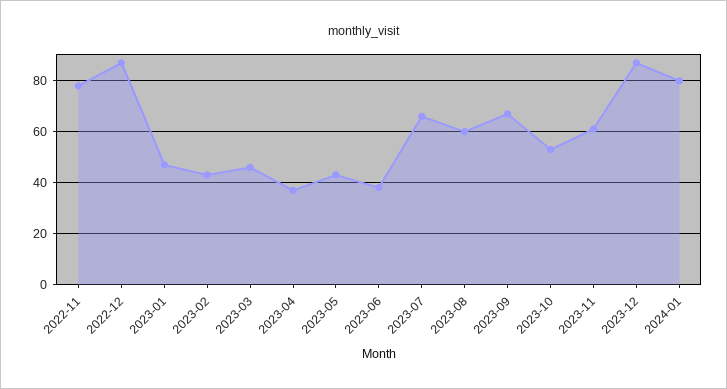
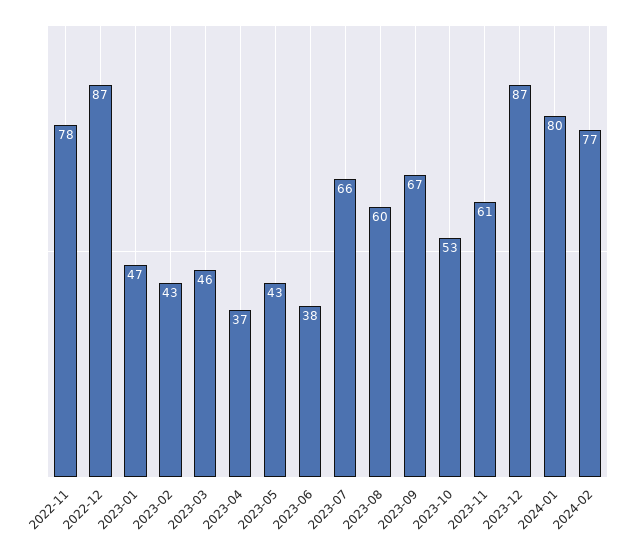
2024-02: none -> 77

